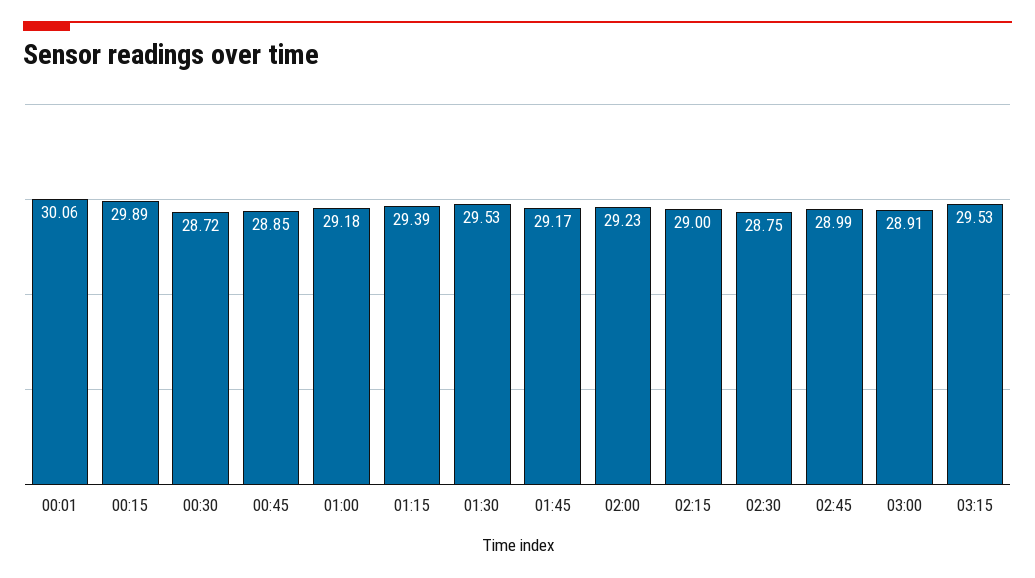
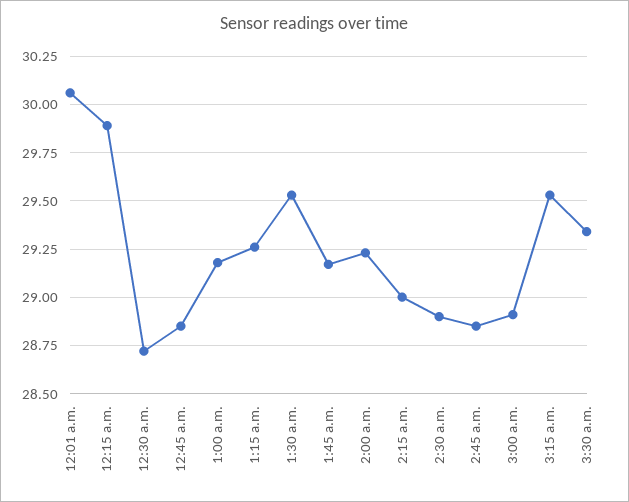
01:15: 29.39 -> 29.25
02:30: 28.75 -> 28.9
02:45: 28.99 -> 28.85
3:30 a.m.: none -> 29.35

